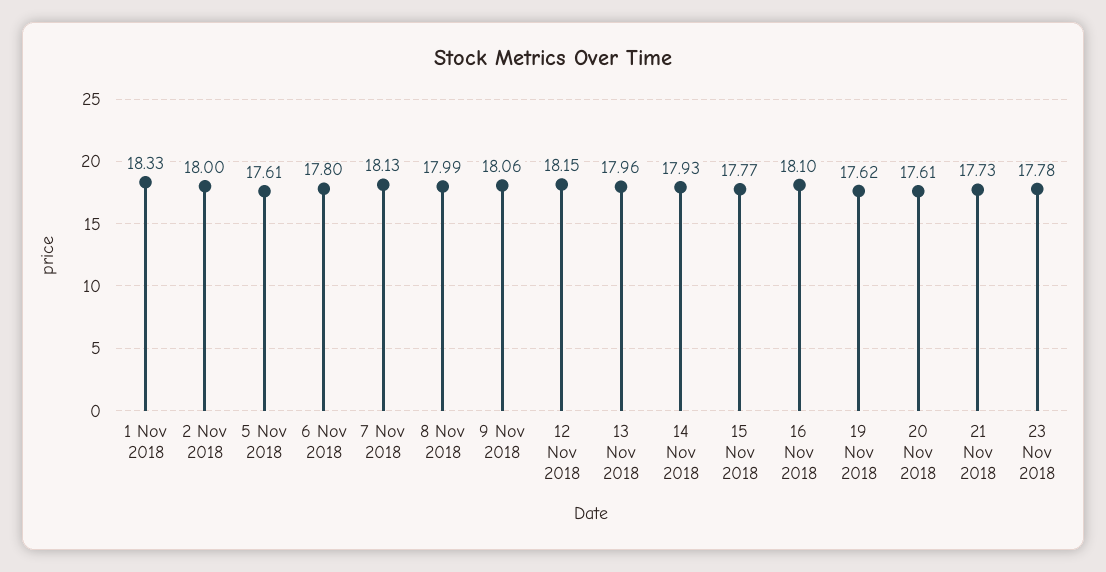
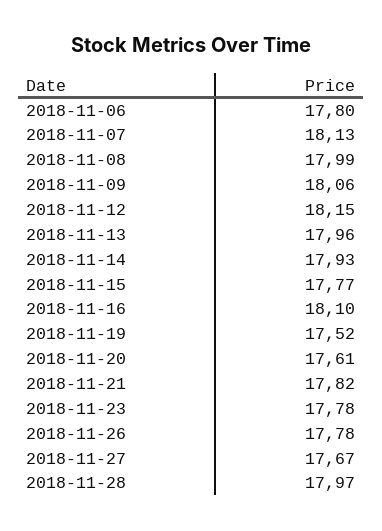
1 Nov 2018: 18.33 -> none
2 Nov 2018: 18 -> none
5 Nov 2018: 17.61 -> none
19 Nov 2018: 17.62 -> 17.52
21 Nov 2018: 17.73 -> 17.82
2018-11-26: none -> 17.78
2018-11-27: none -> 17.67
2018-11-28: none -> 17.97

